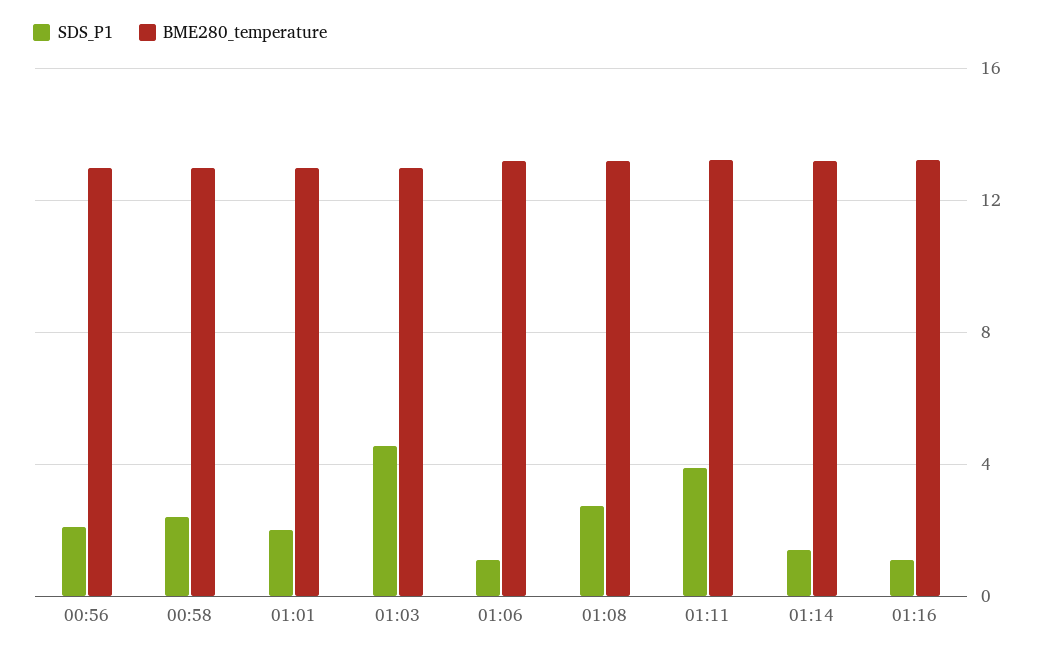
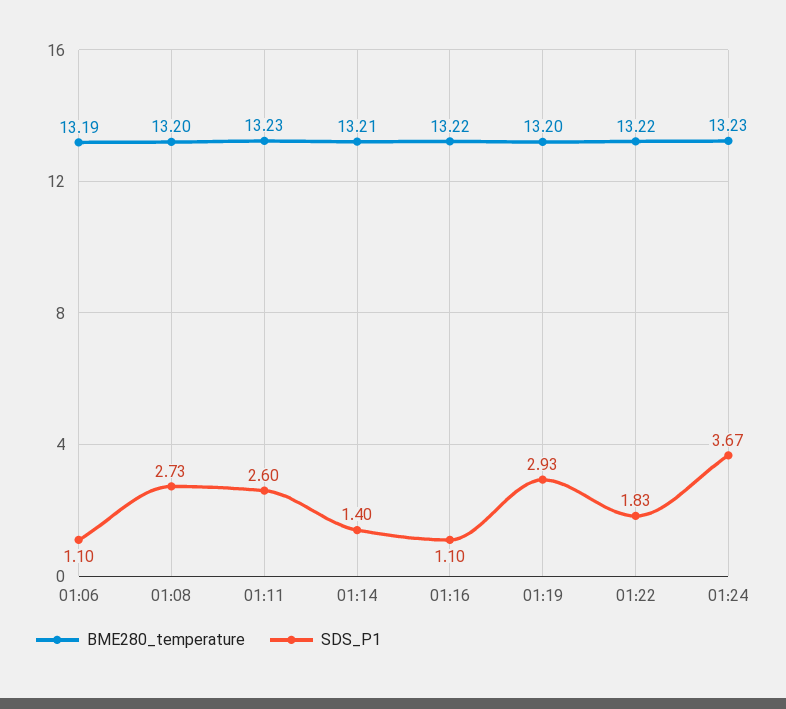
SDS_P1, 00:56: 2 -> none
BME280_temperature, 00:56: 13 -> none
SDS_P1, 00:58: 2.5 -> none
BME280_temperature, 00:58: 13 -> none
SDS_P1, 01:01: 2 -> none
BME280_temperature, 01:01: 13 -> none
SDS_P1, 01:03: 4.5 -> none
BME280_temperature, 01:03: 13 -> none
SDS_P1, 01:11: 4 -> 2.6
BME280_temperature, 01:19: none -> 13.2
SDS_P1, 01:19: none -> 2.93
BME280_temperature, 01:22: none -> 13.22
SDS_P1, 01:22: none -> 1.83
BME280_temperature, 01:24: none -> 13.23
SDS_P1, 01:24: none -> 3.67

